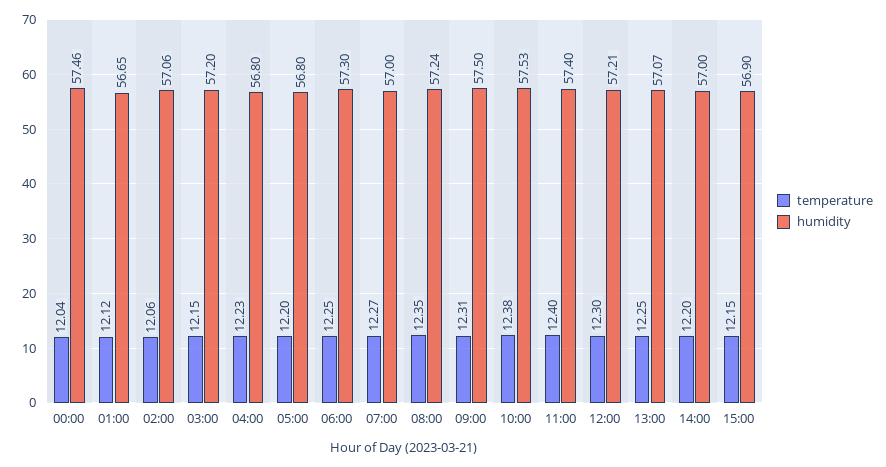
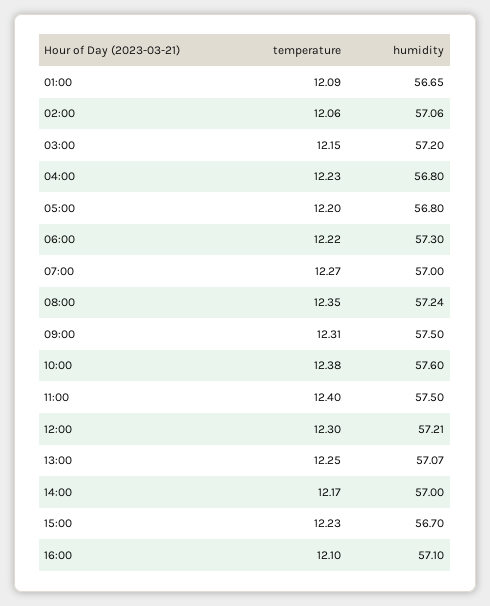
temperature, 00:00: 12.04 -> none
humidity, 00:00: 57.46 -> none
temperature, 01:00: 12.12 -> 12.09
temperature, 06:00: 12.25 -> 12.22
humidity, 10:00: 57.53 -> 57.6
humidity, 11:00: 57.4 -> 57.5
temperature, 14:00: 12.2 -> 12.17
temperature, 15:00: 12.15 -> 12.23
humidity, 15:00: 56.9 -> 56.7
temperature, 16:00: none -> 12.1
humidity, 16:00: none -> 57.1

